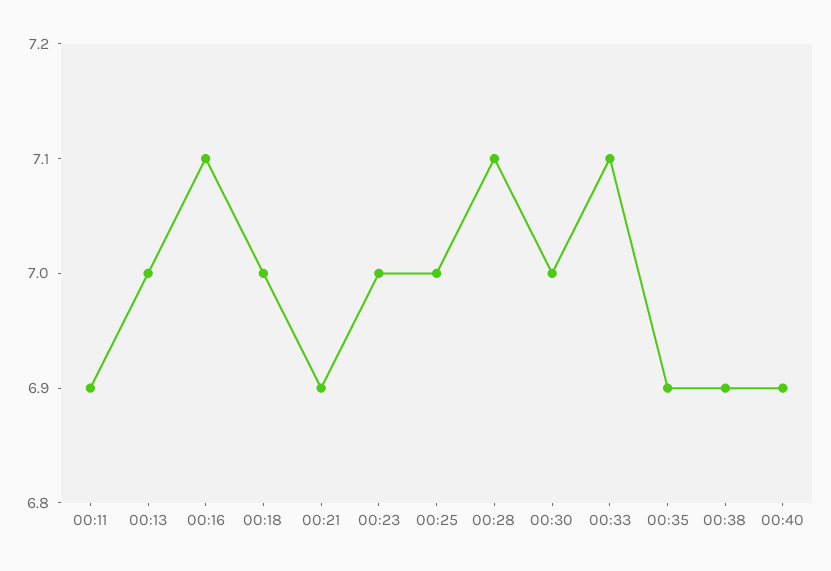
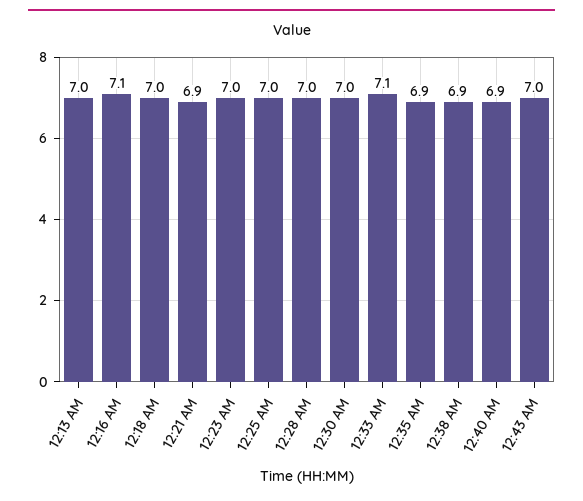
00:11: 6.9 -> none
00:28: 7.1 -> 7
12:43 AM: none -> 7

